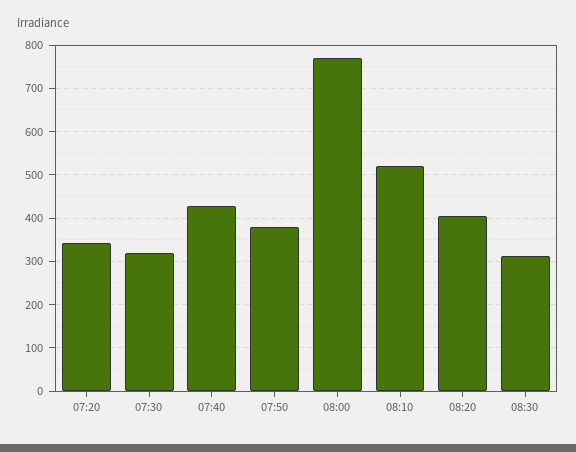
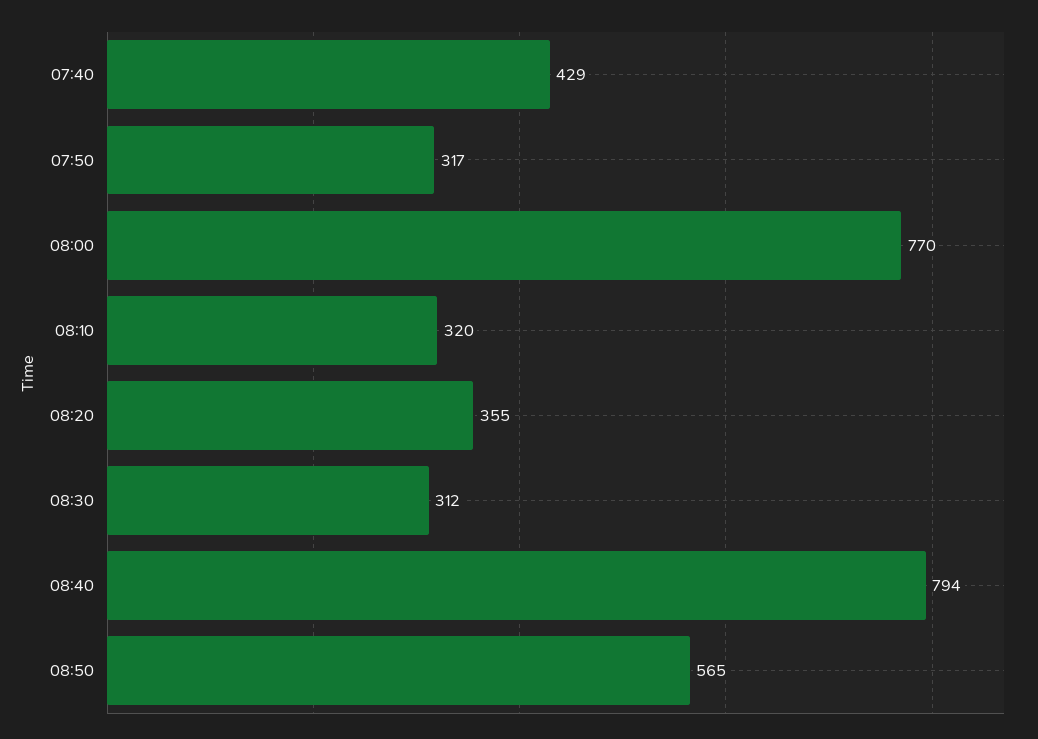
07:20: 340 -> none
07:30: 320 -> none
07:50: 380 -> 317
08:10: 520 -> 320
08:20: 400 -> 355
08:40: none -> 794
08:50: none -> 565

